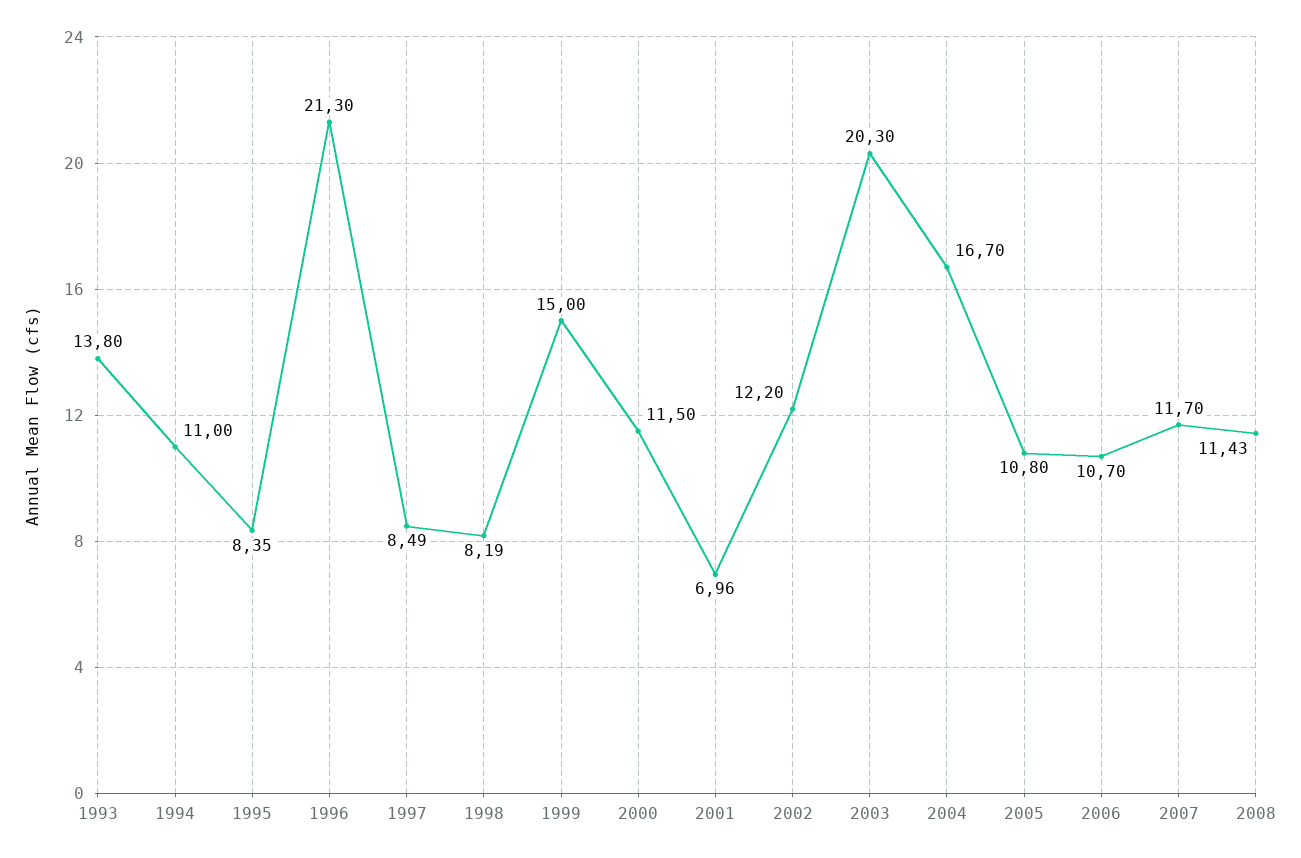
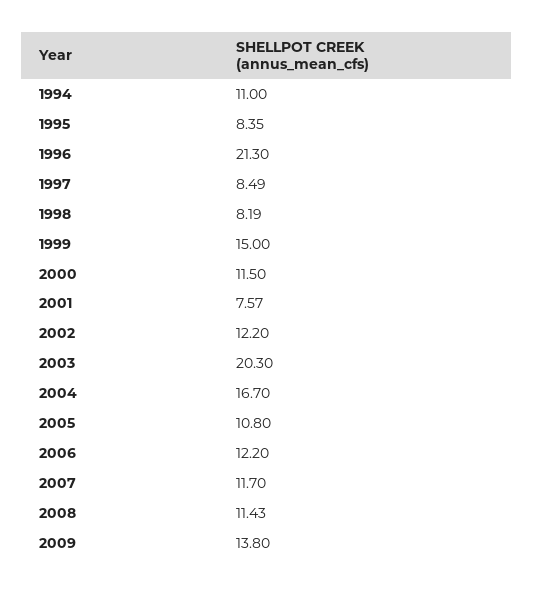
1993: 13.8 -> none
2001: 6.96 -> 7.57
2006: 10.7 -> 12.2
2009: none -> 13.8

